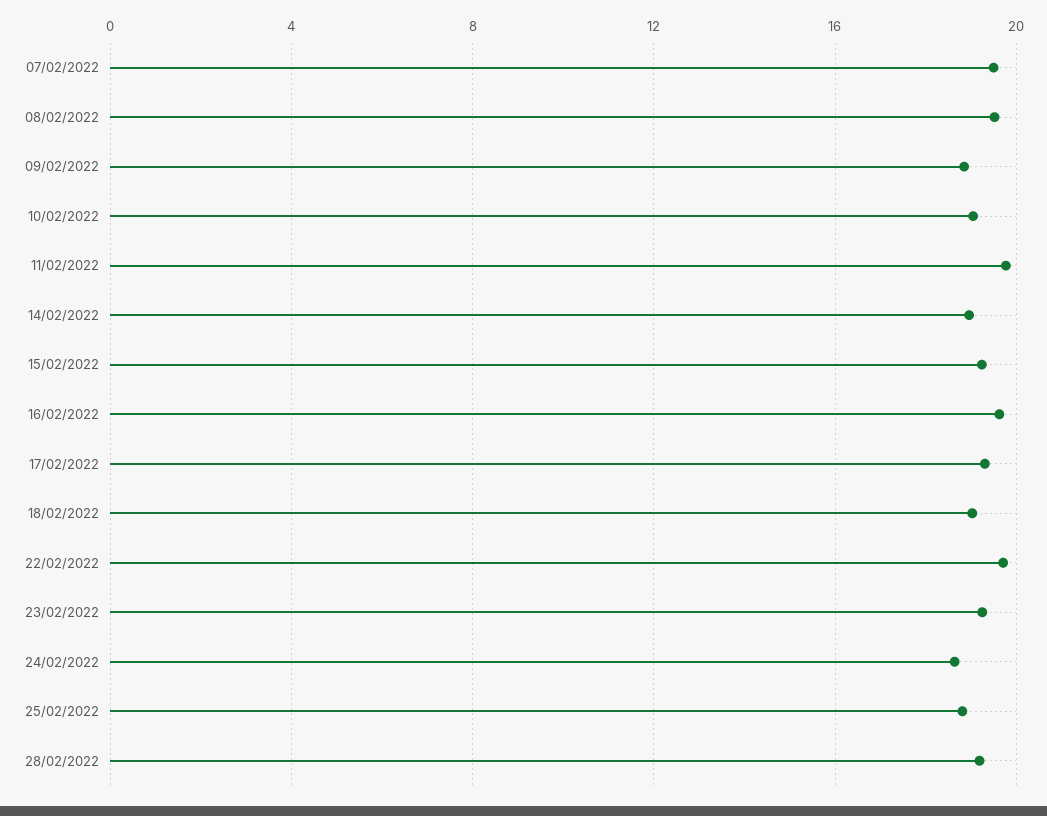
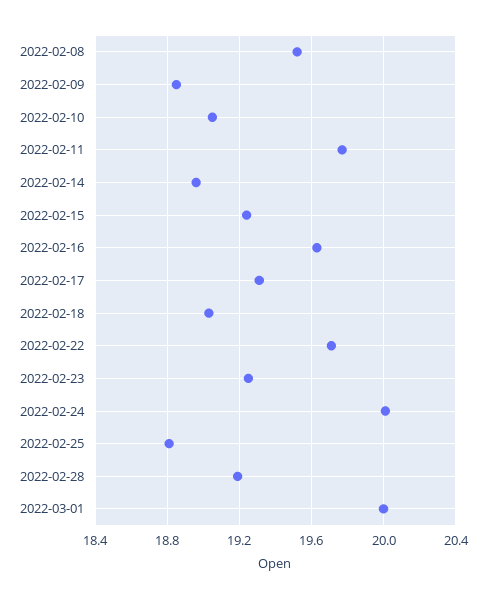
07/02/2022: 19.5 -> none
24/02/2022: 18.5 -> 20
2022-03-01: none -> 20

